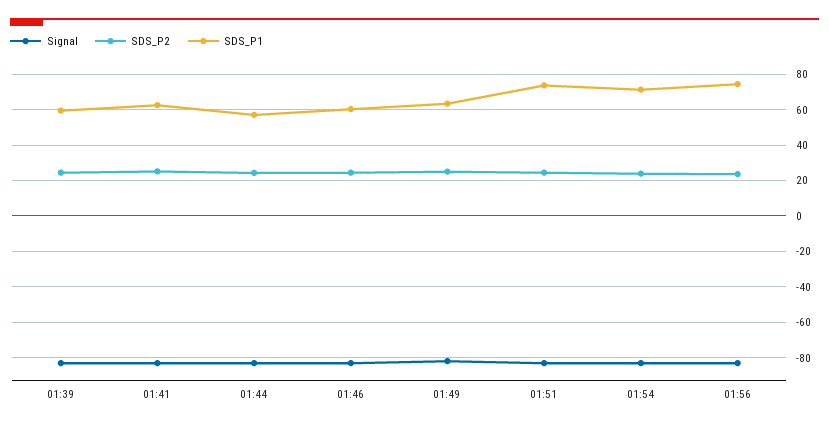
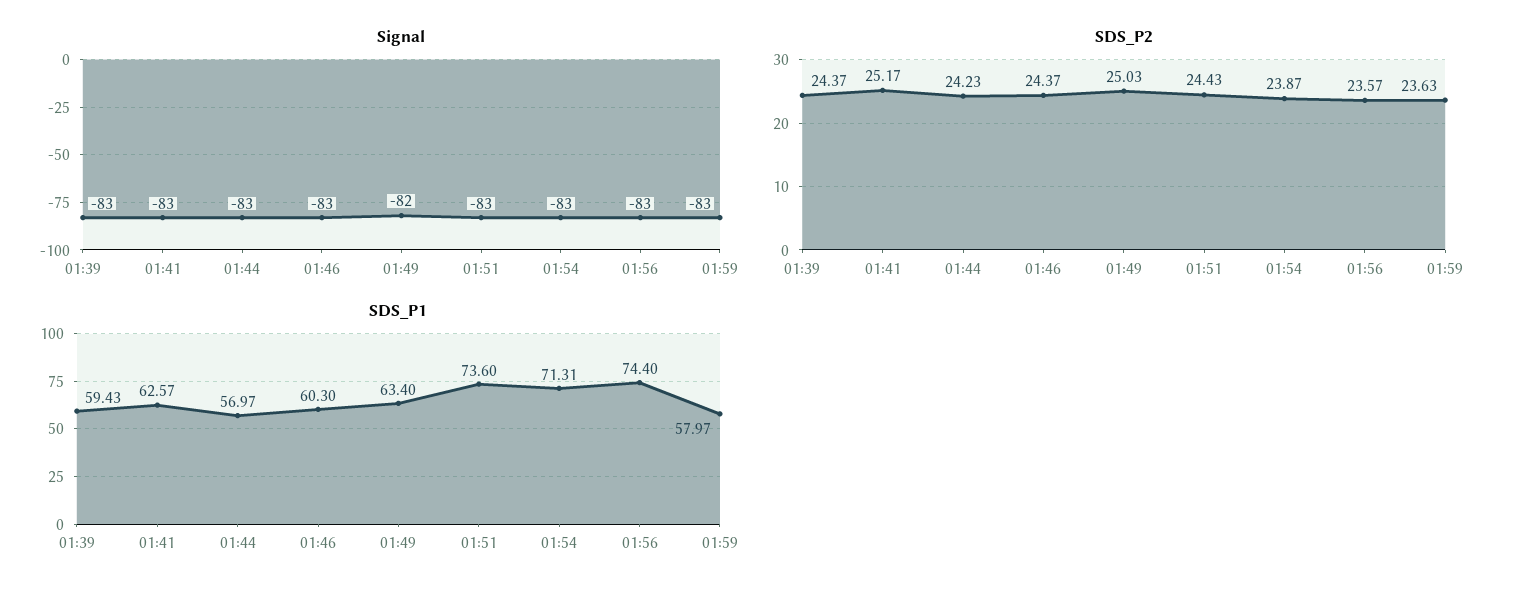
Signal, 01:59: none -> -83
SDS_P2, 01:59: none -> 23.63
SDS_P1, 01:59: none -> 57.97

